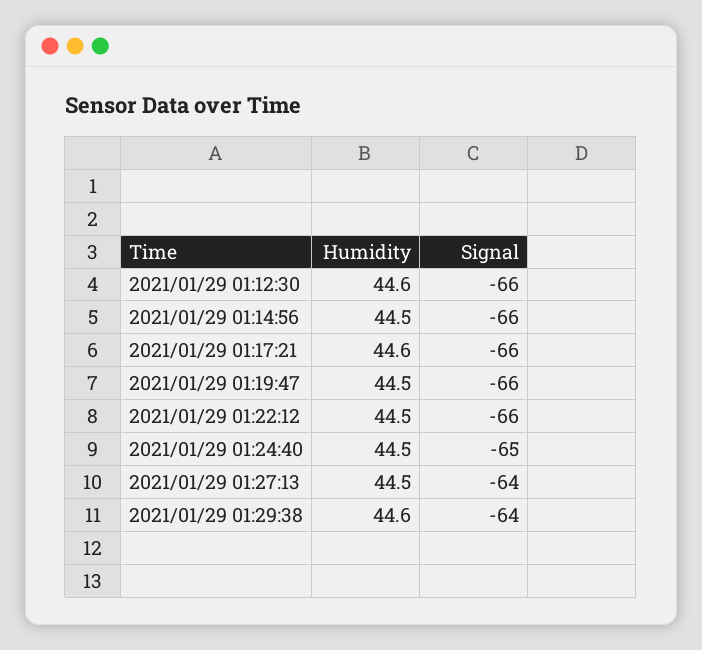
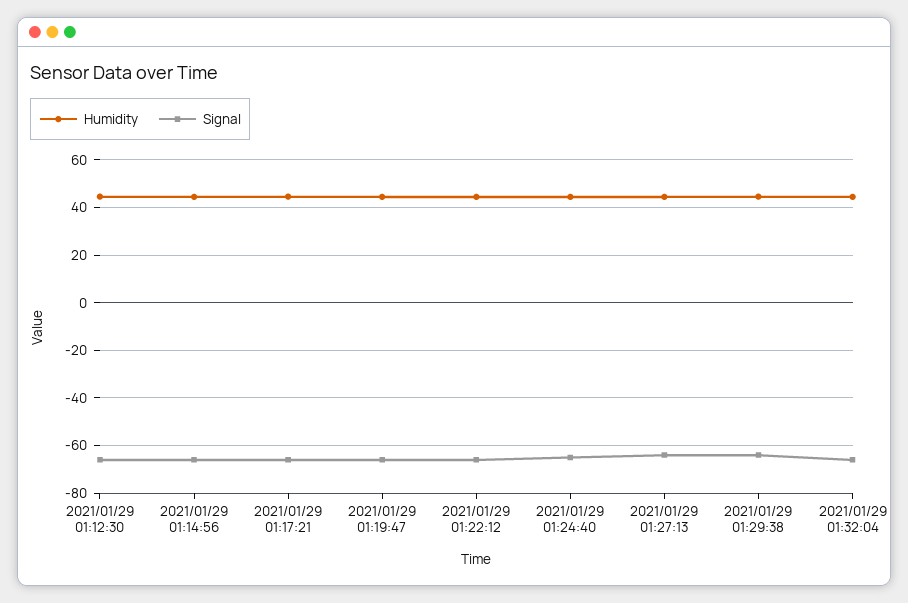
Humidity, 2021/01/29 01:32:04: none -> 45
Signal, 2021/01/29 01:32:04: none -> -65

